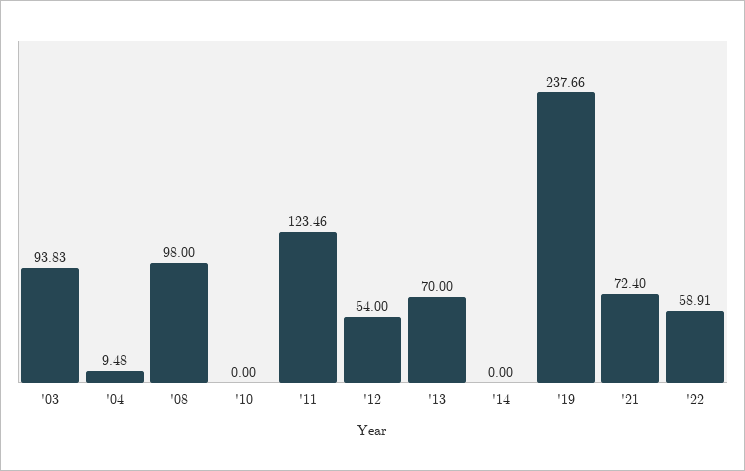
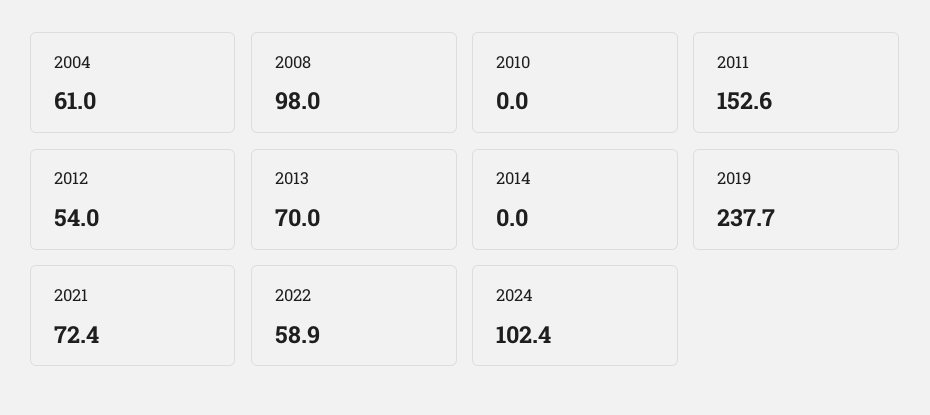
'03: 93.83 -> none
'04: 9.48 -> 61
'11: 123.46 -> 152.6
2024: none -> 102.4

